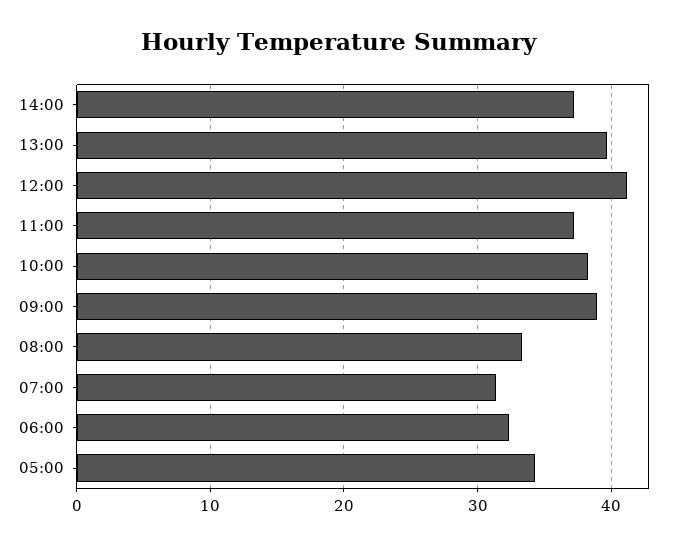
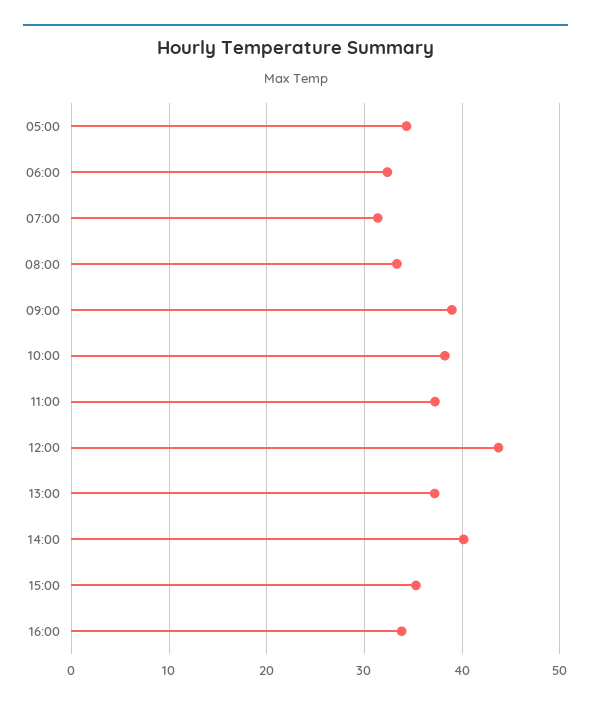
14:00: 37 -> 40
13:00: 40 -> 37
12:00: 41 -> 44
15:00: none -> 35
16:00: none -> 34

